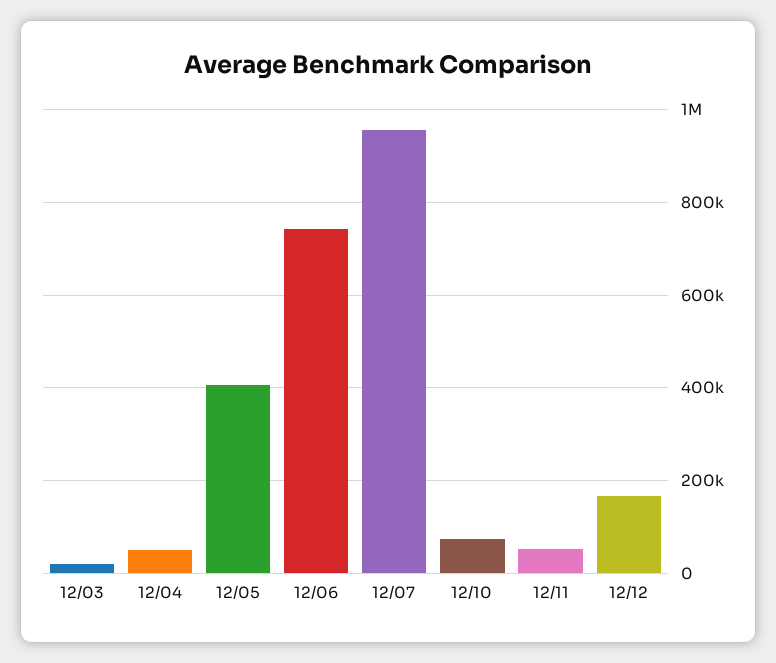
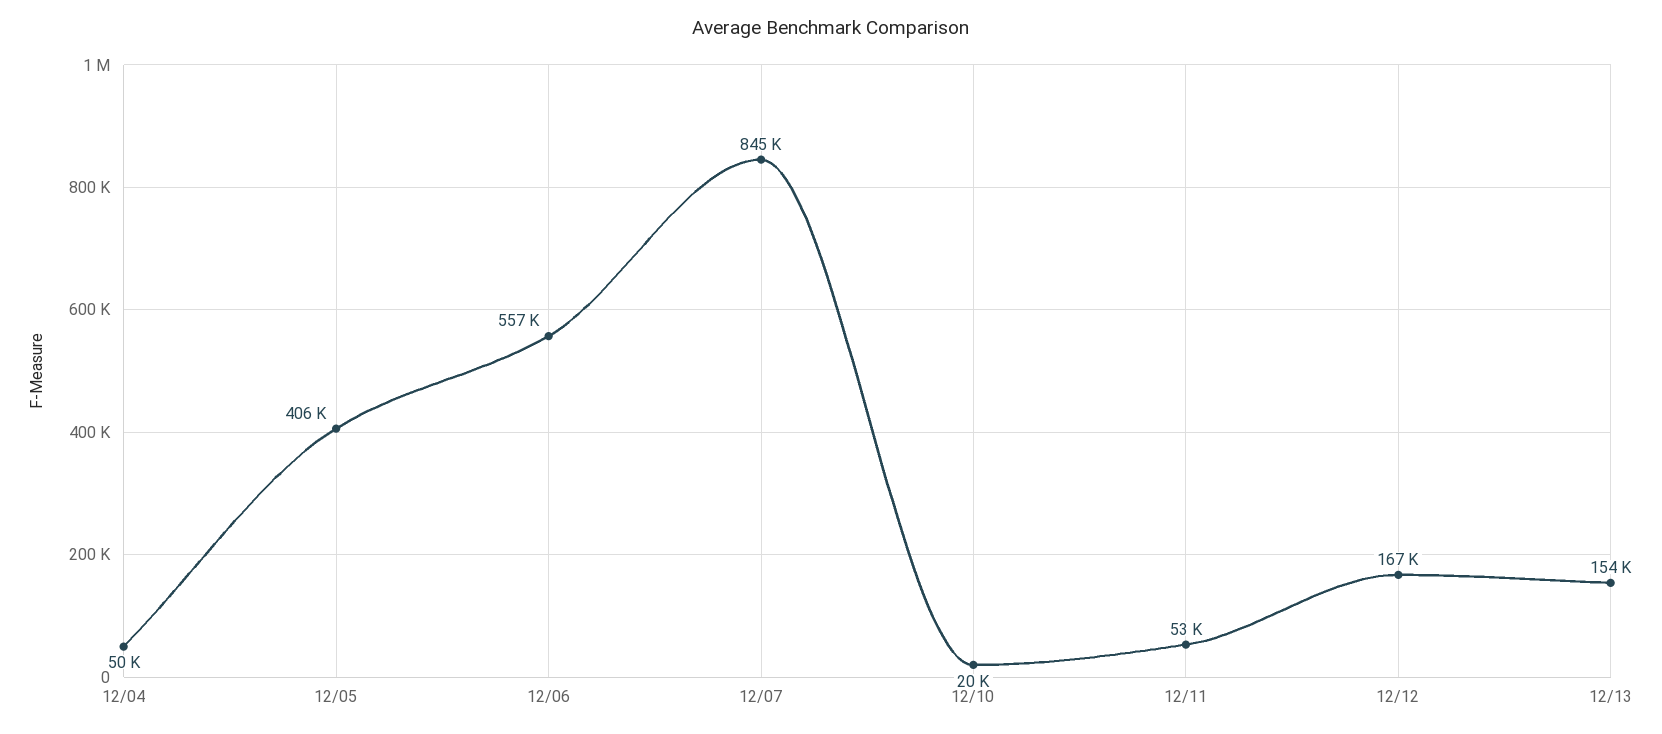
12/03: 20000 -> none
12/06: 740000 -> 557000
12/07: 960000 -> 845000
12/10: 80000 -> 20000
12/13: none -> 154000

